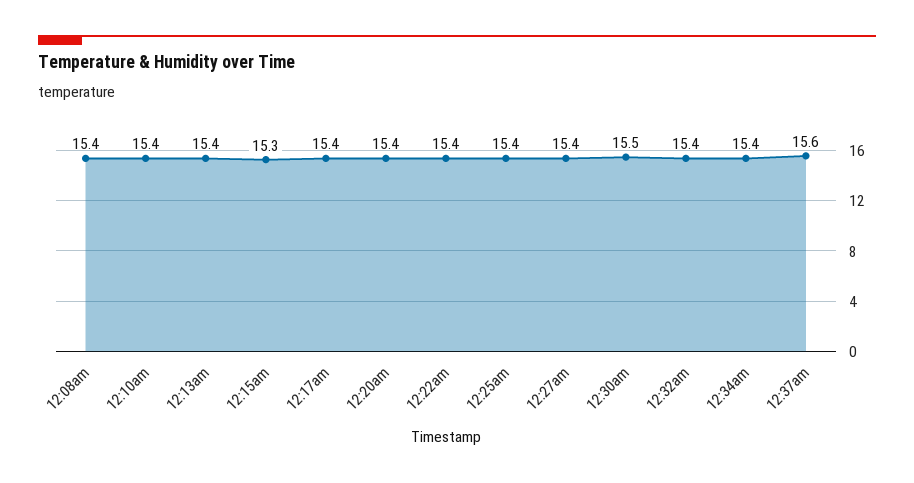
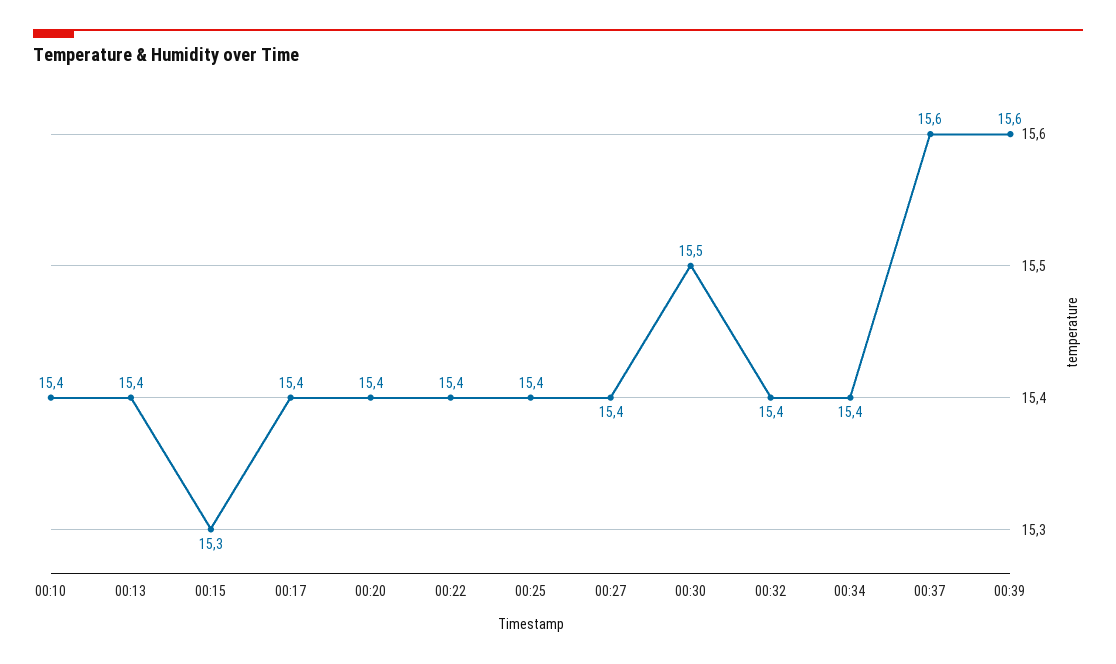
12:08am: 15.4 -> none
00:39: none -> 15.6

